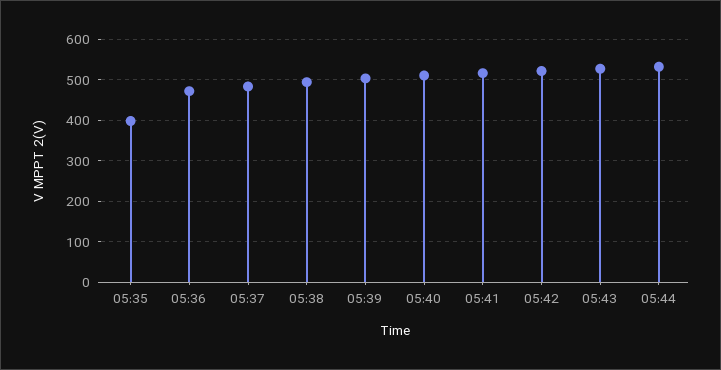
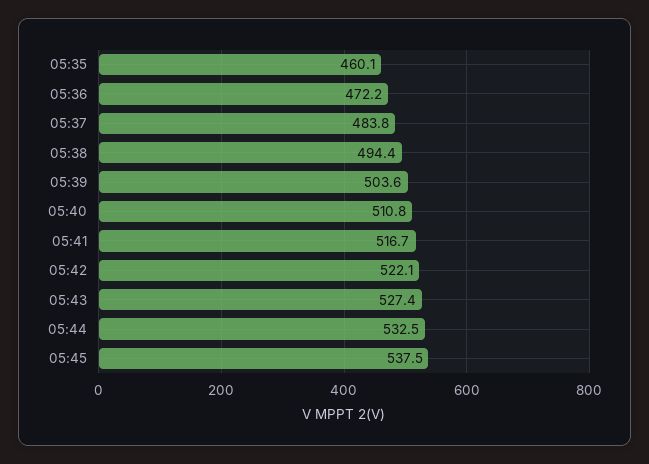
05:35: 400 -> 460.1
05:45: none -> 537.5

